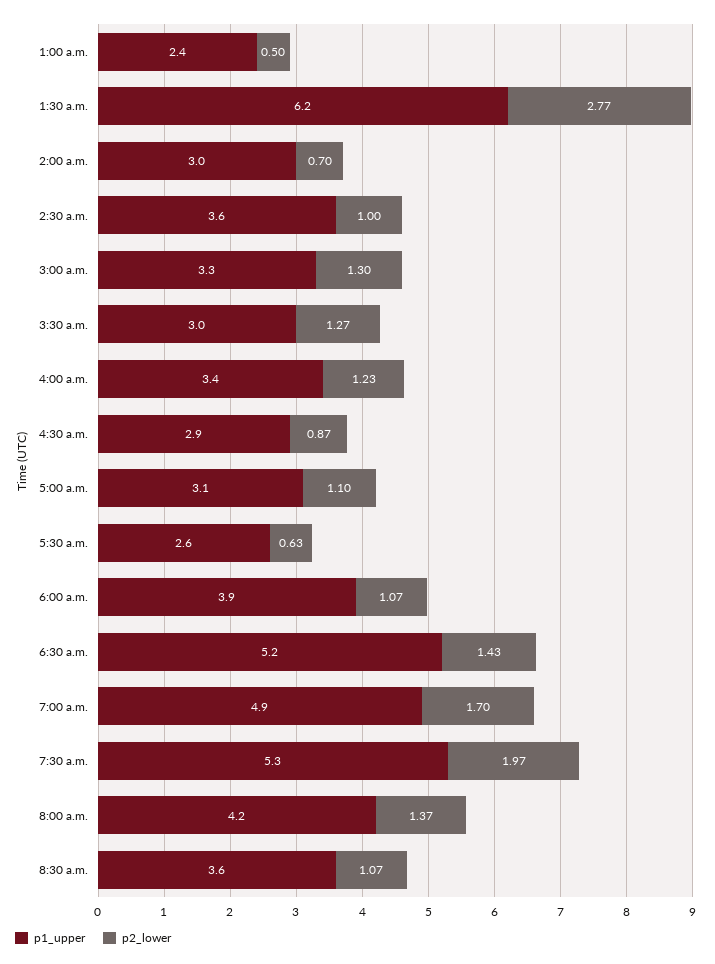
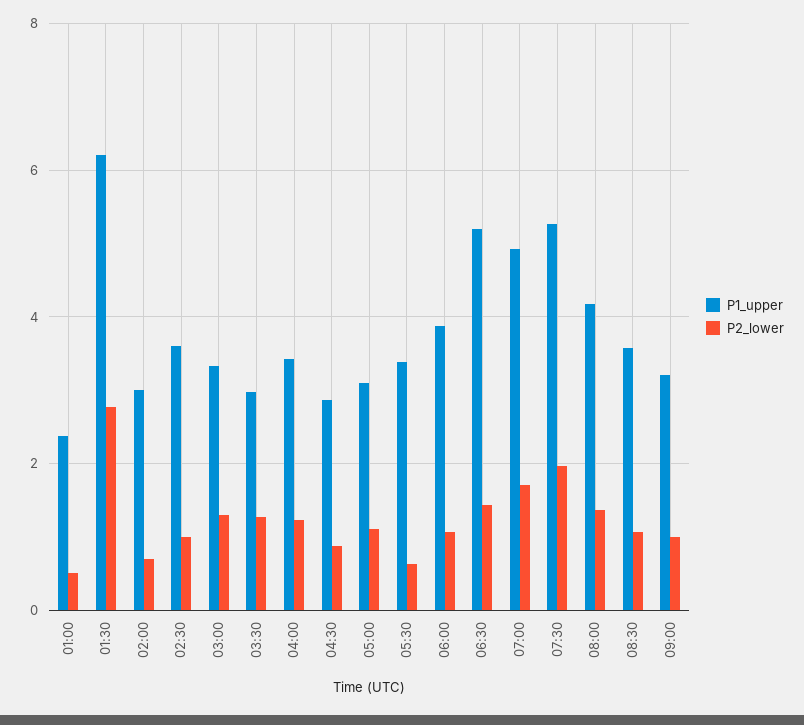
p1_upper, 5:30 a.m.: 2.6 -> 3.4
p1_upper, 09:00: none -> 3.2
p2_lower, 09:00: none -> 1

